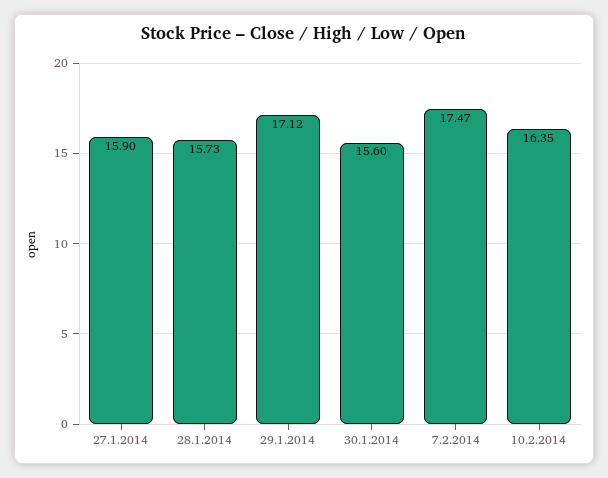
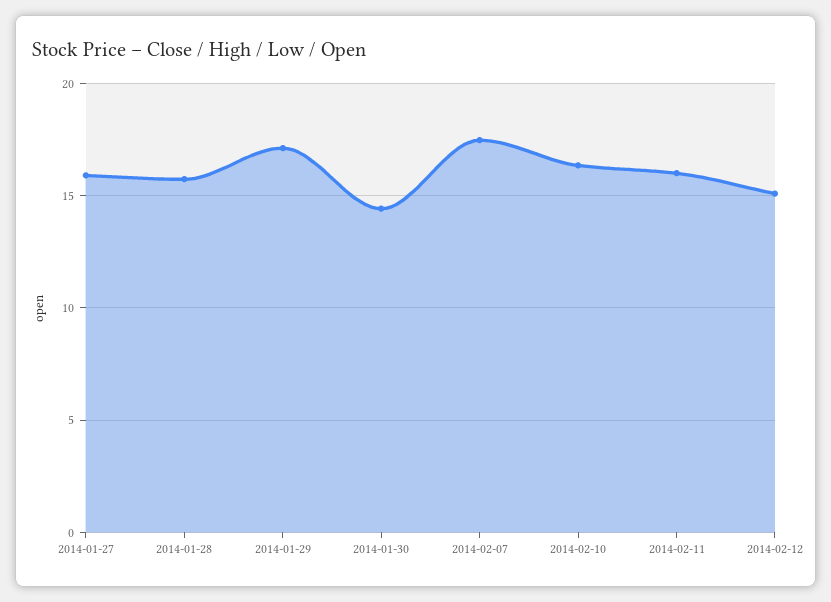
30.1.2014: 15.6 -> 14.5
2014-02-11: none -> 16
2014-02-12: none -> 15

